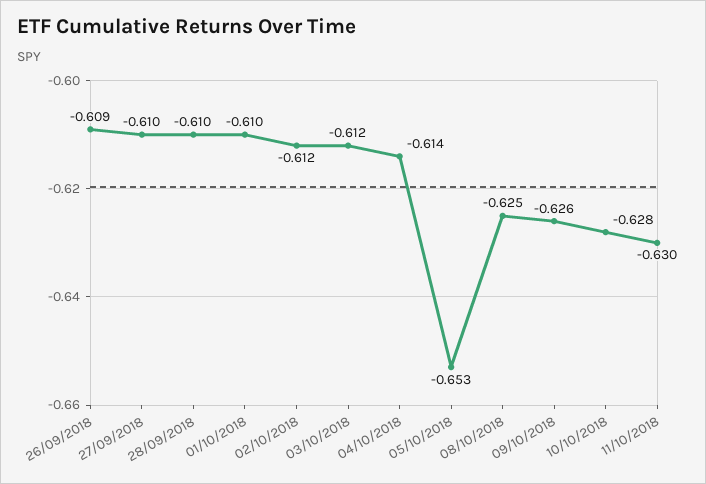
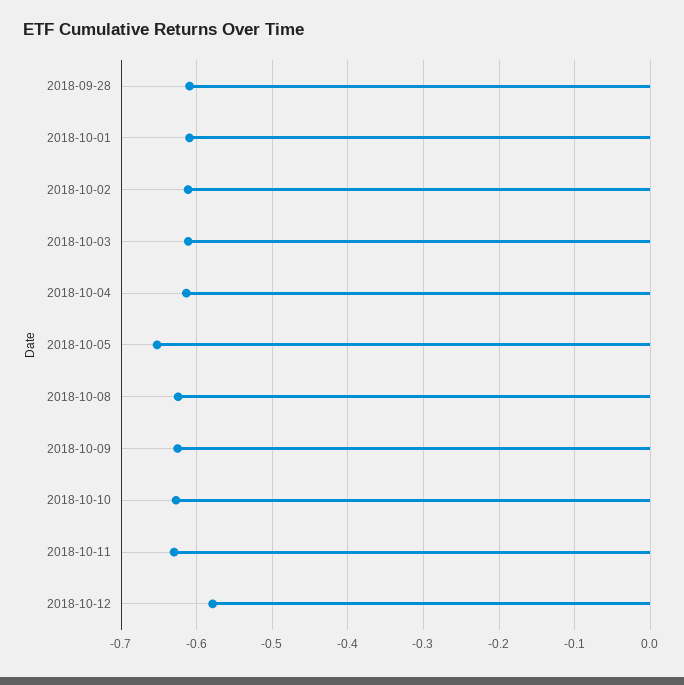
26/09/2018: -0.609 -> none
27/09/2018: -0.61 -> none
2018-10-12: none -> -0.58

